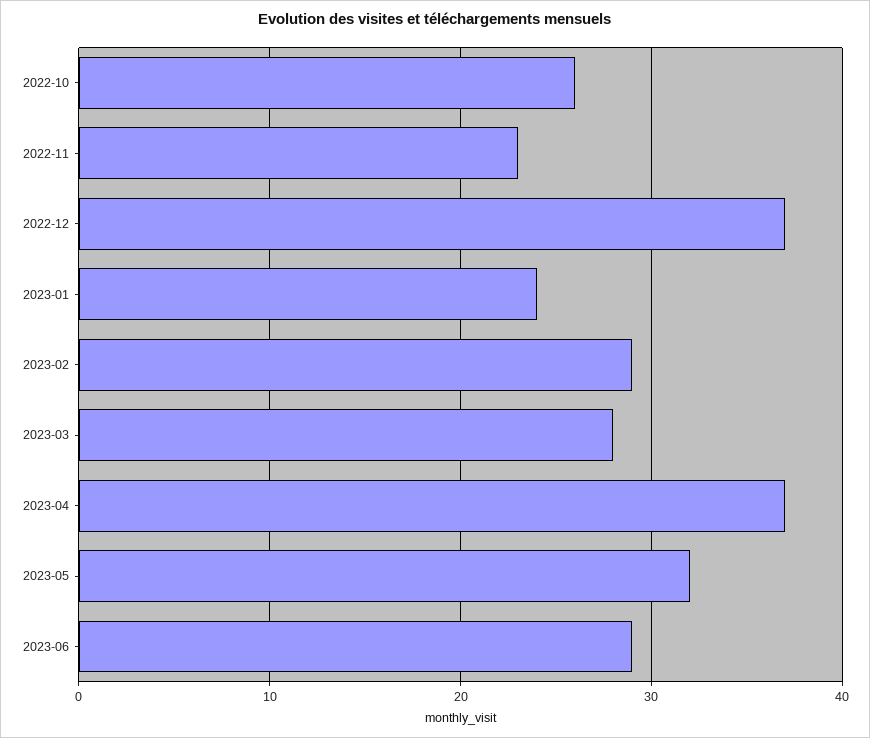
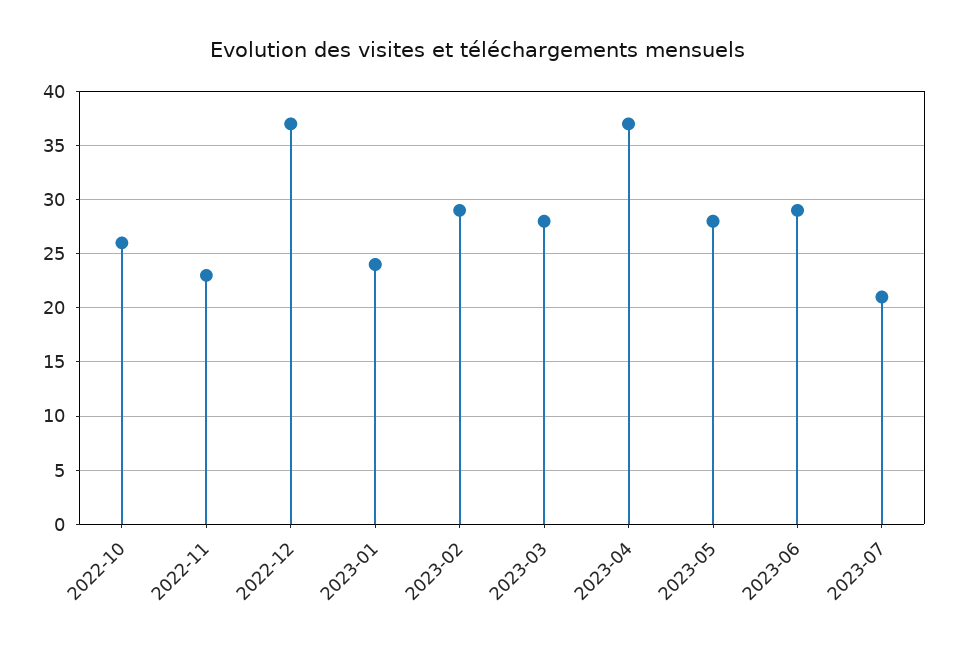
2023-05: 32 -> 28
2023-07: none -> 21

